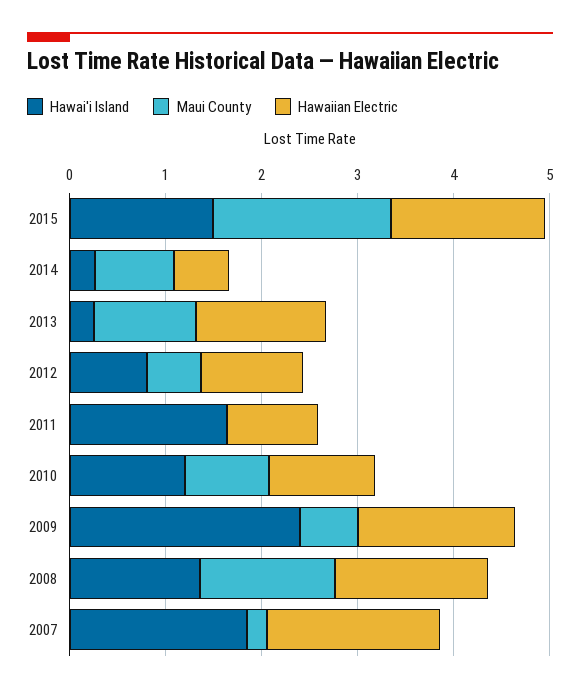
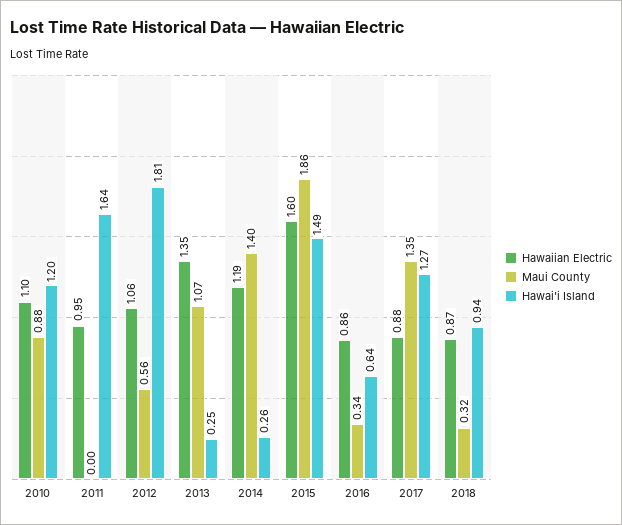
Maui County, 2014: 0.8 -> 1.4
Hawaiian Electric, 2014: 0.6 -> 1.19
Hawai'i Island, 2012: 0.8 -> 1.81
Hawai'i Island, 2009: 2.4 -> none
Maui County, 2009: 0.6 -> none
Hawaiian Electric, 2009: 1.6 -> none
Hawai'i Island, 2008: 1.4 -> none
Maui County, 2008: 1.4 -> none
Hawaiian Electric, 2008: 1.6 -> none
Hawai'i Island, 2007: 1.8 -> none
Maui County, 2007: 0.2 -> none
Hawaiian Electric, 2007: 1.8 -> none
Hawaiian Electric, 2016: none -> 0.86
Maui County, 2016: none -> 0.34
Hawai'i Island, 2016: none -> 0.64
Hawaiian Electric, 2017: none -> 0.88
Maui County, 2017: none -> 1.35
Hawai'i Island, 2017: none -> 1.27
Hawaiian Electric, 2018: none -> 0.87
Maui County, 2018: none -> 0.32
Hawai'i Island, 2018: none -> 0.94

